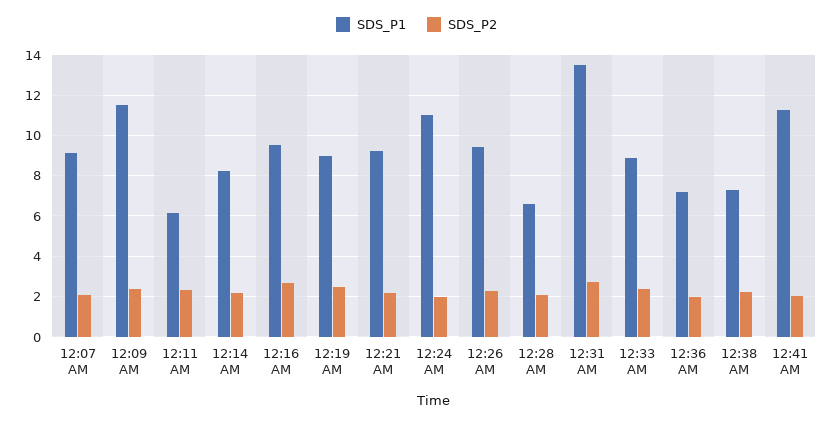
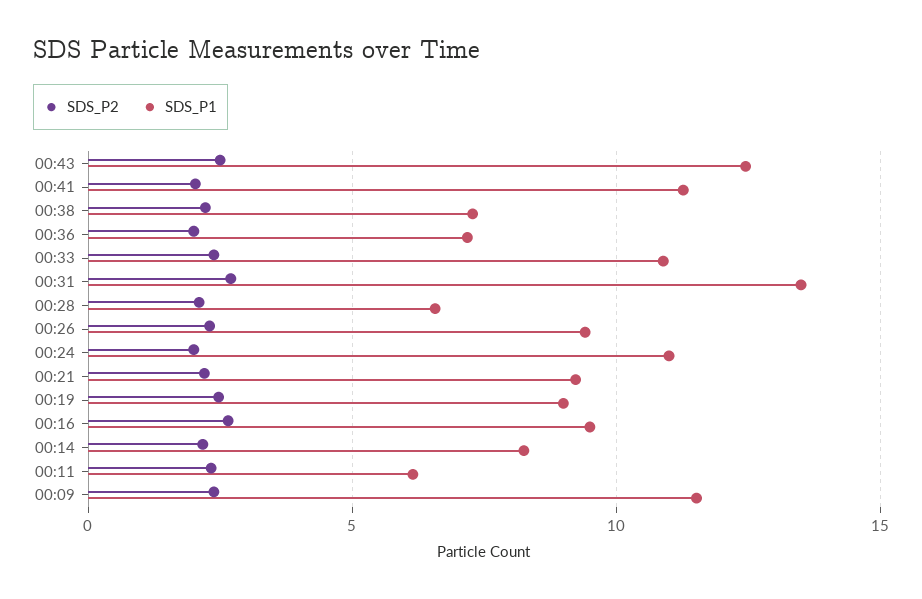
SDS_P1, 12:07 AM: 9 -> none
SDS_P2, 12:07 AM: 2 -> none
SDS_P1, 12:33 AM: 9 -> 11
SDS_P2, 00:43: none -> 2.5
SDS_P1, 00:43: none -> 12.5

